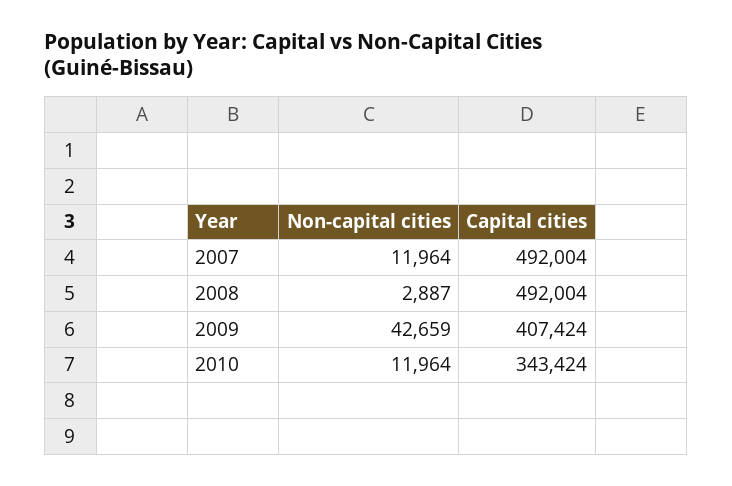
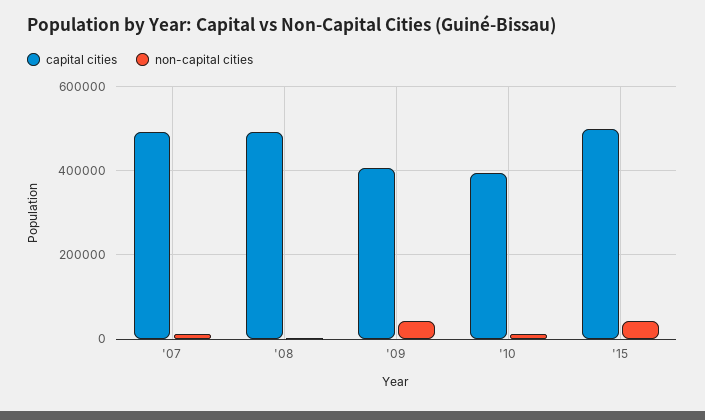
Capital cities, 2010: 343424 -> 400000
Capital cities, '15: none -> 500000
Non-capital cities, '15: none -> 40000

